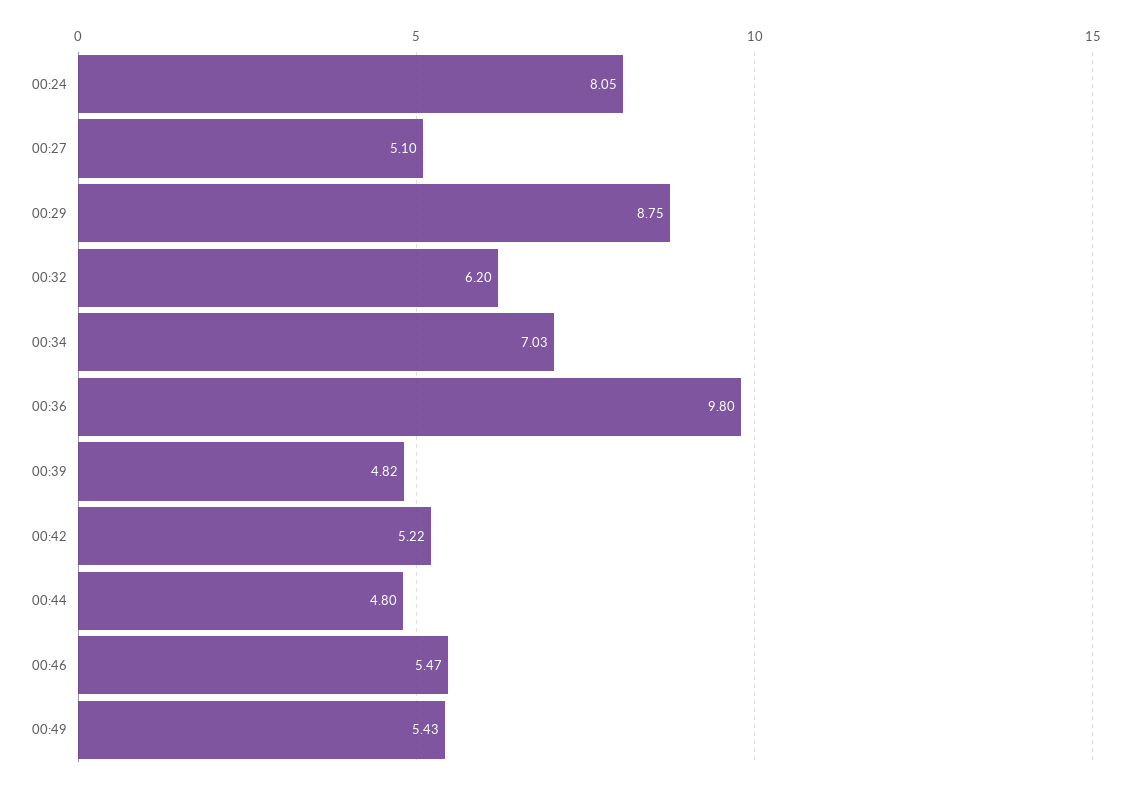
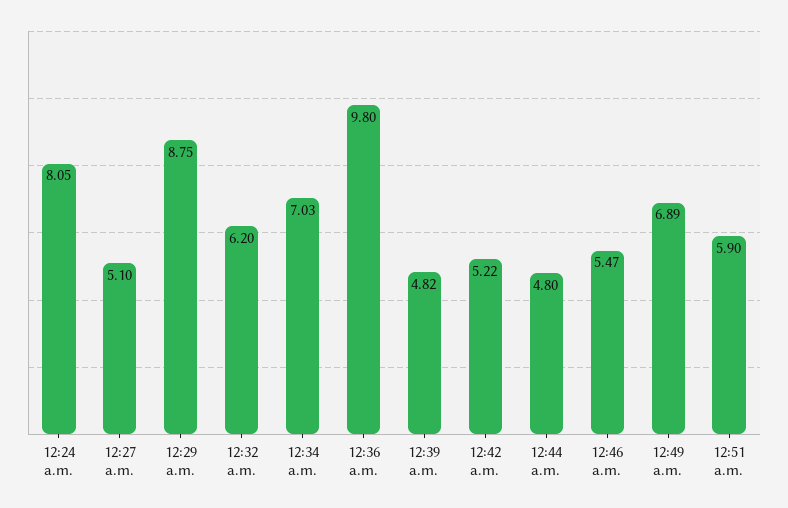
00:49: 5.43 -> 6.89
12:51 a.m.: none -> 5.9

